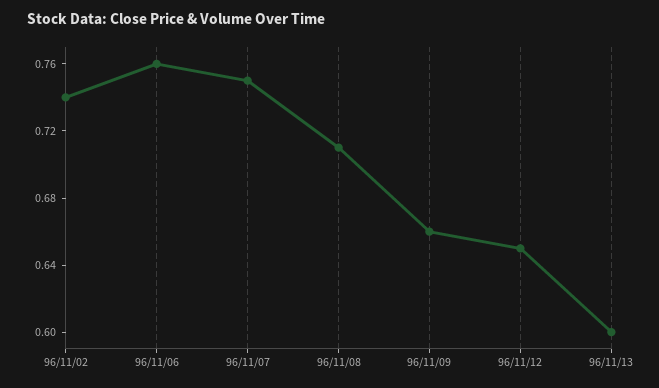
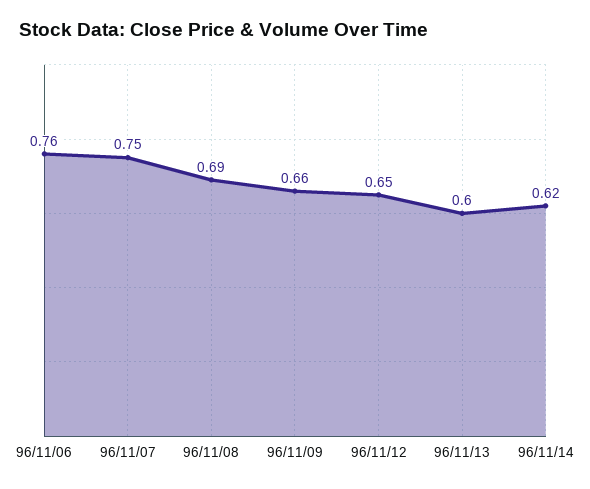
96/11/02: 0.74 -> none
96/11/08: 0.71 -> 0.69
96/11/14: none -> 0.62

